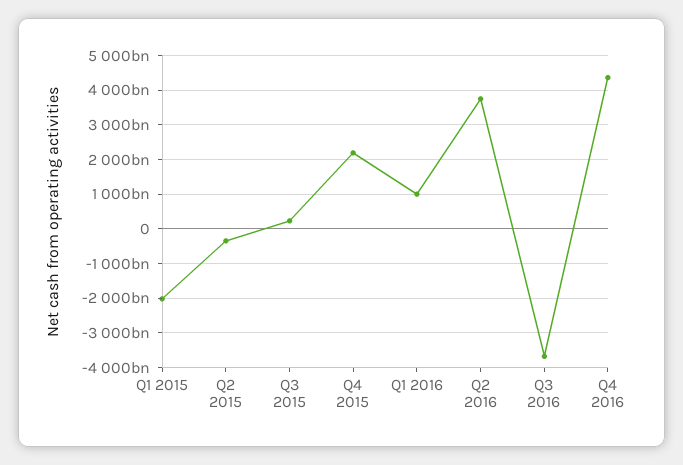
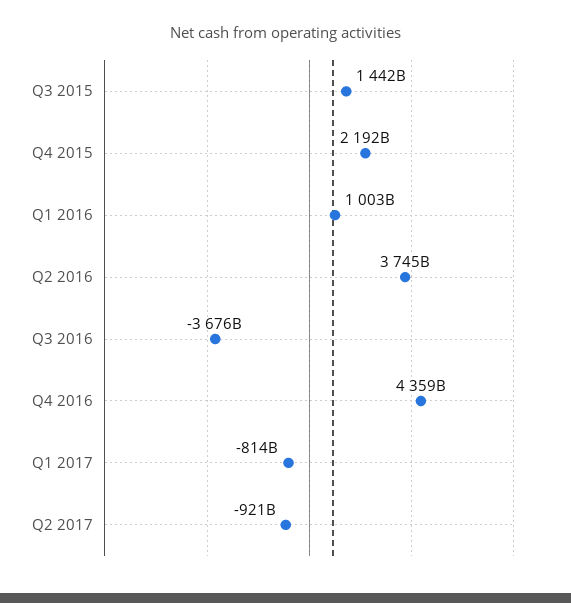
Q1 2015: -2000000000000 -> none
Q2 2015: -400000000000 -> none
Q3 2015: 200000000000 -> 1442000000000
Q1 2017: none -> -814000000000
Q2 2017: none -> -921000000000

